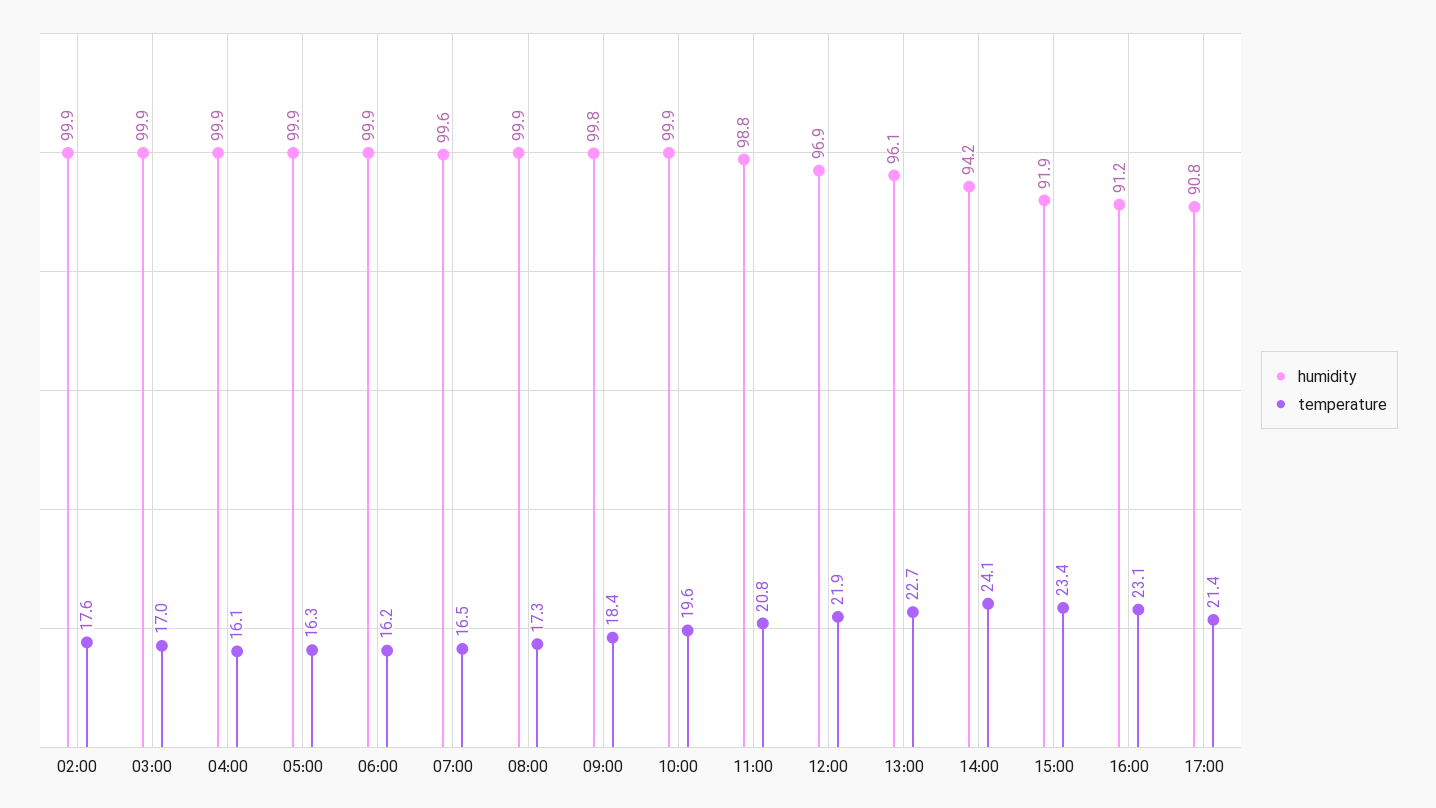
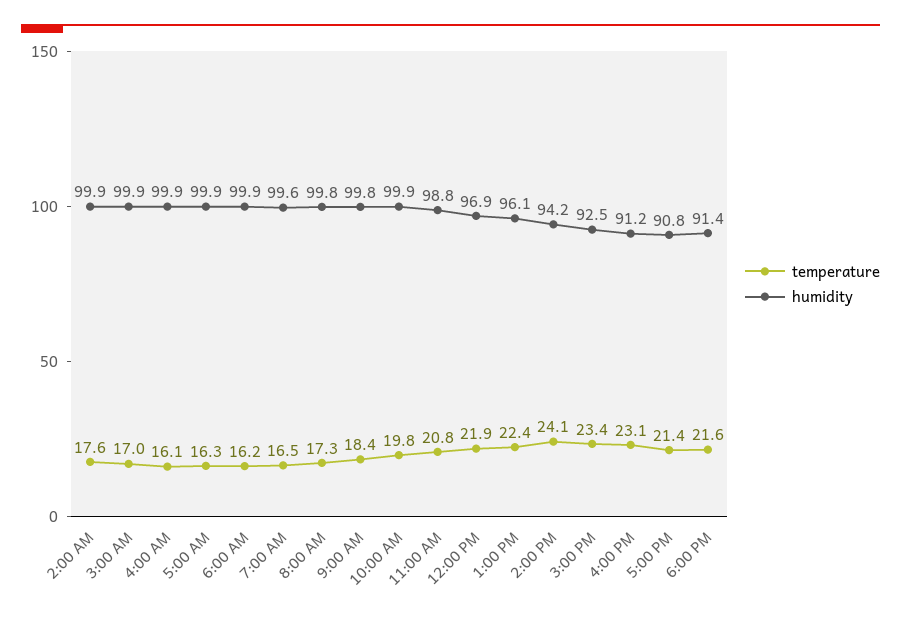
humidity, 08:00: 99.9 -> 99.8
temperature, 10:00: 19.6 -> 19.8
temperature, 13:00: 22.7 -> 22.4
humidity, 15:00: 91.9 -> 92.5
temperature, 6:00 PM: none -> 21.6
humidity, 6:00 PM: none -> 91.4

